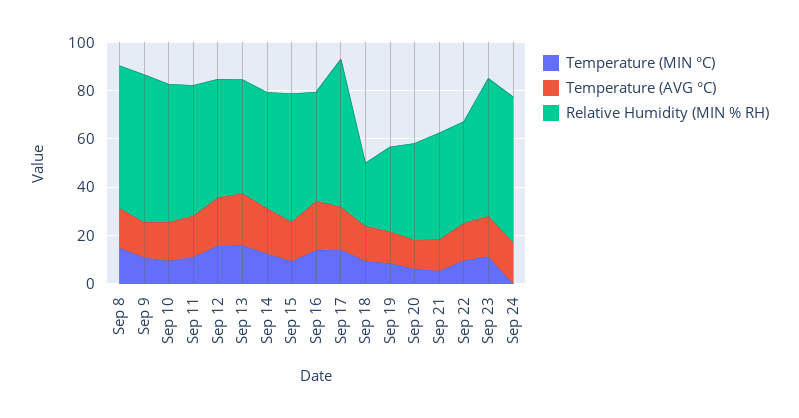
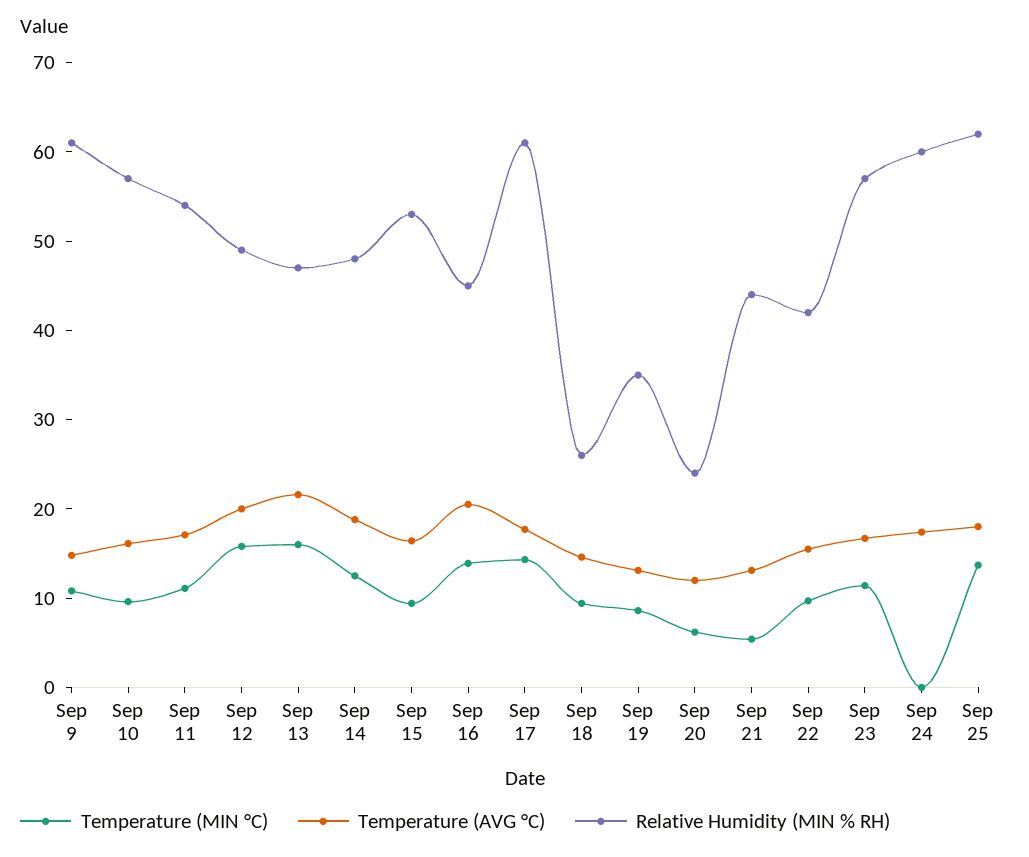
Temperature (MIN °C), Sep 8: 15 -> none
Temperature (AVG °C), Sep 8: 15 -> none
Relative Humidity (MIN % RH), Sep 8: 60 -> none
Relative Humidity (MIN % RH), Sep 20: 40 -> 24
Temperature (MIN °C), Sep 25: none -> 14
Temperature (AVG °C), Sep 25: none -> 18
Relative Humidity (MIN % RH), Sep 25: none -> 62

